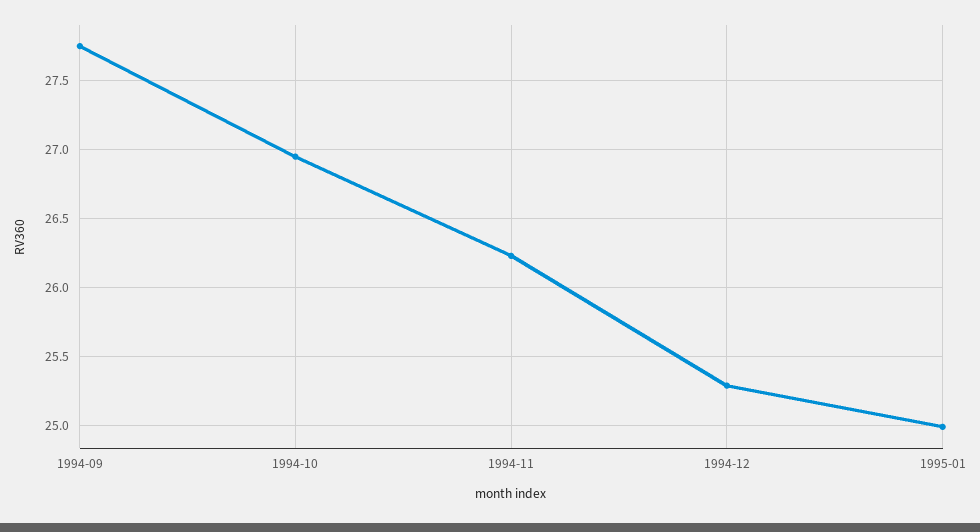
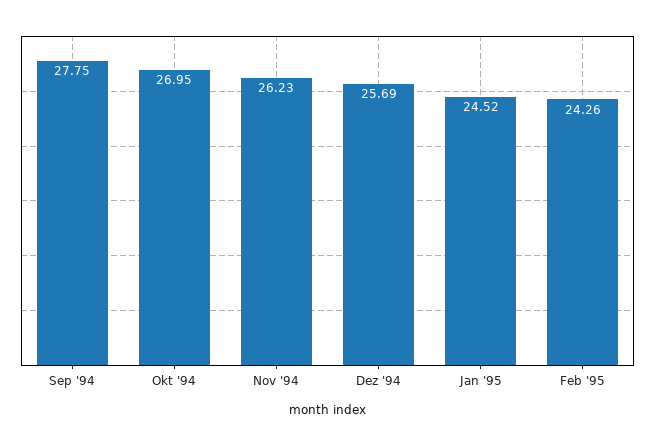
1994-12: 25.3 -> 25.69
1995-01: 25 -> 24.52
Feb '95: none -> 24.26

